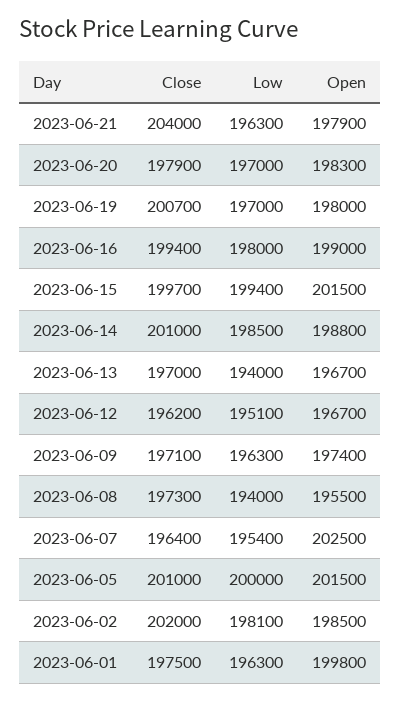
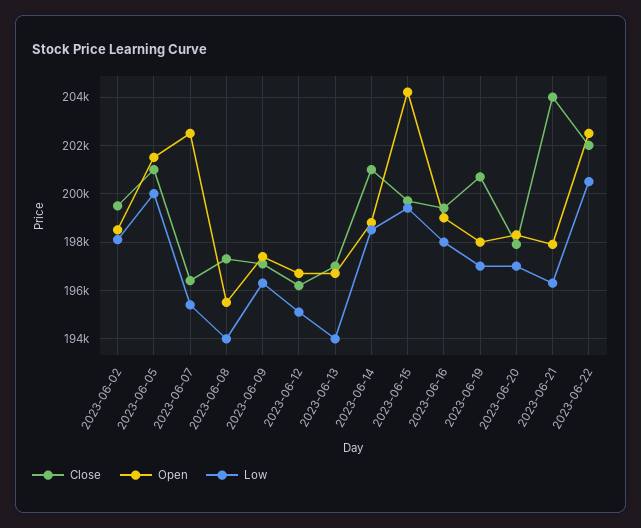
Open, 2023-06-15: 201500 -> 204250
Close, 2023-06-02: 202000 -> 199500
Close, 2023-06-01: 197500 -> none
Low, 2023-06-01: 196300 -> none
Open, 2023-06-01: 199800 -> none
Close, 2023-06-22: none -> 202000
Open, 2023-06-22: none -> 202500
Low, 2023-06-22: none -> 200500

